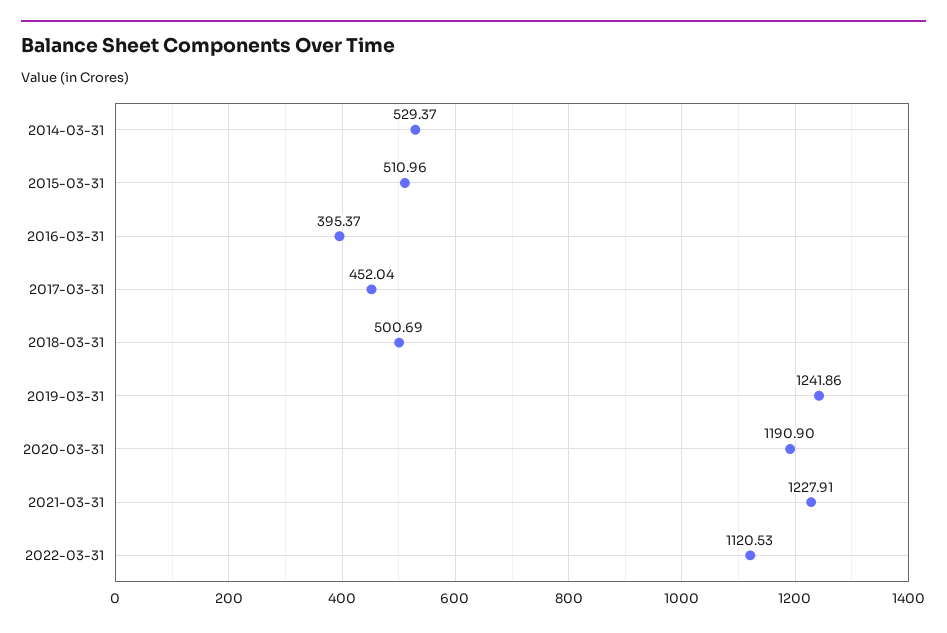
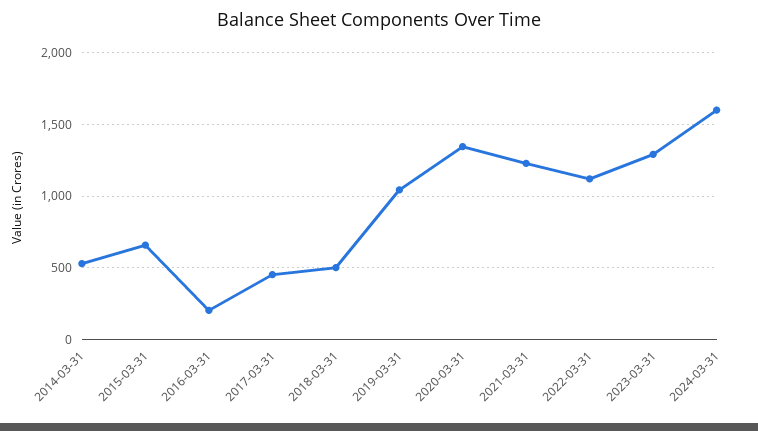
2015-03-31: 510.96 -> 650
2016-03-31: 395.37 -> 200
2019-03-31: 1241.86 -> 1050
2020-03-31: 1190.9 -> 1350
2023-03-31: none -> 1300
2024-03-31: none -> 1600

